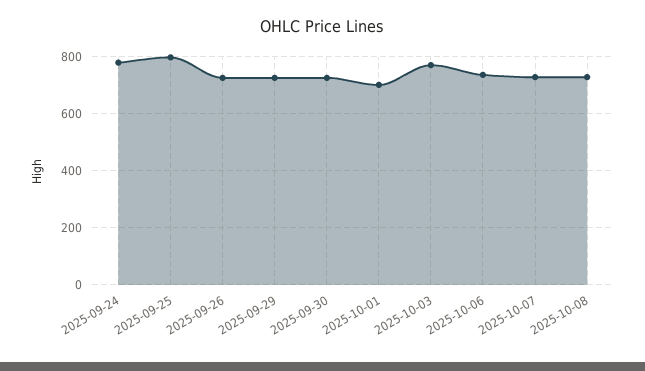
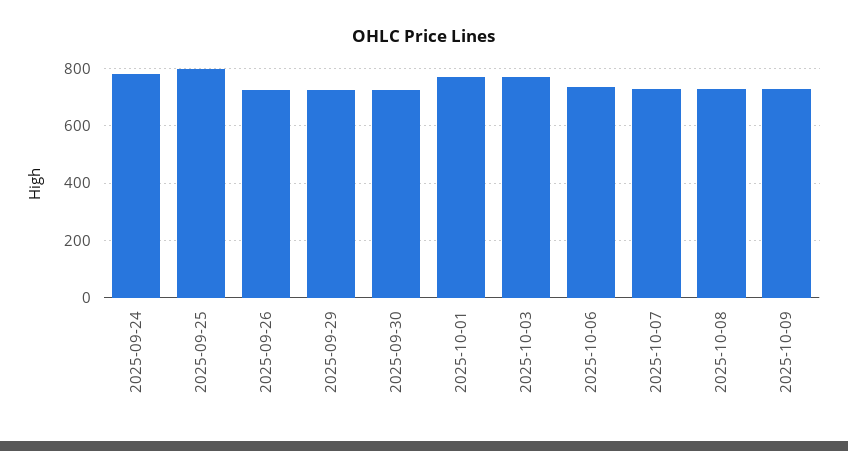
2025-10-01: 700 -> 775
2025-10-09: none -> 725

